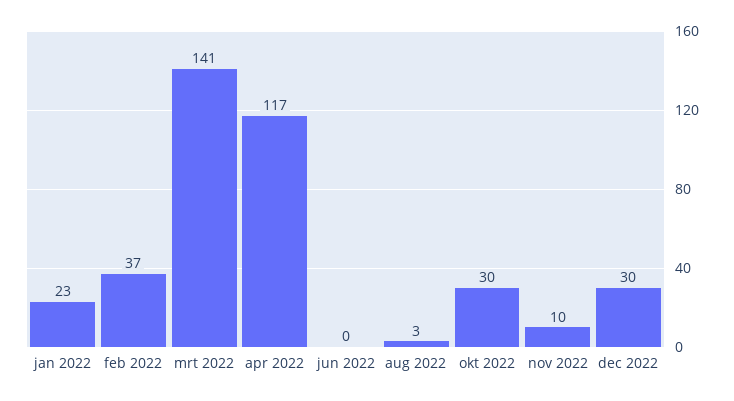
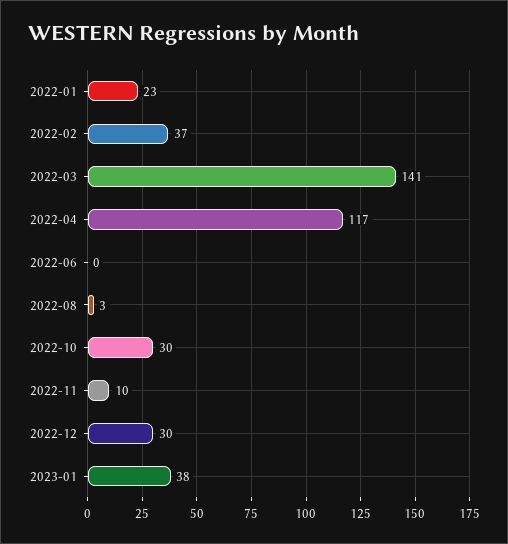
2023-01: none -> 38

